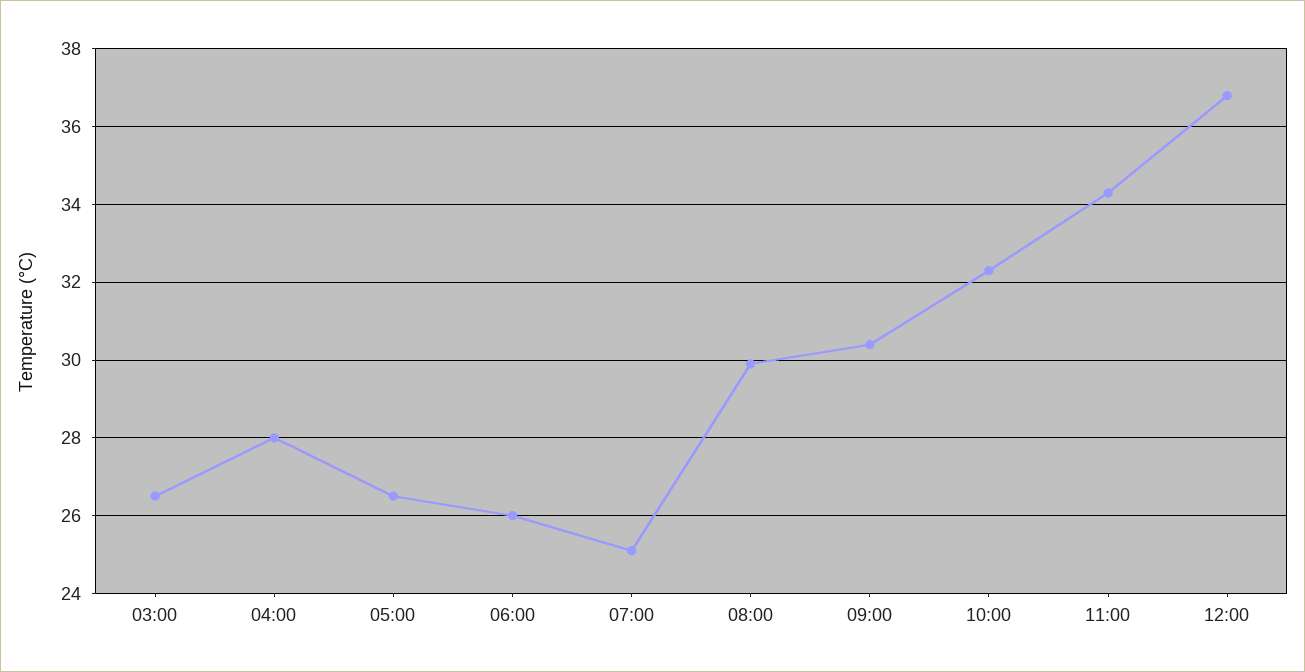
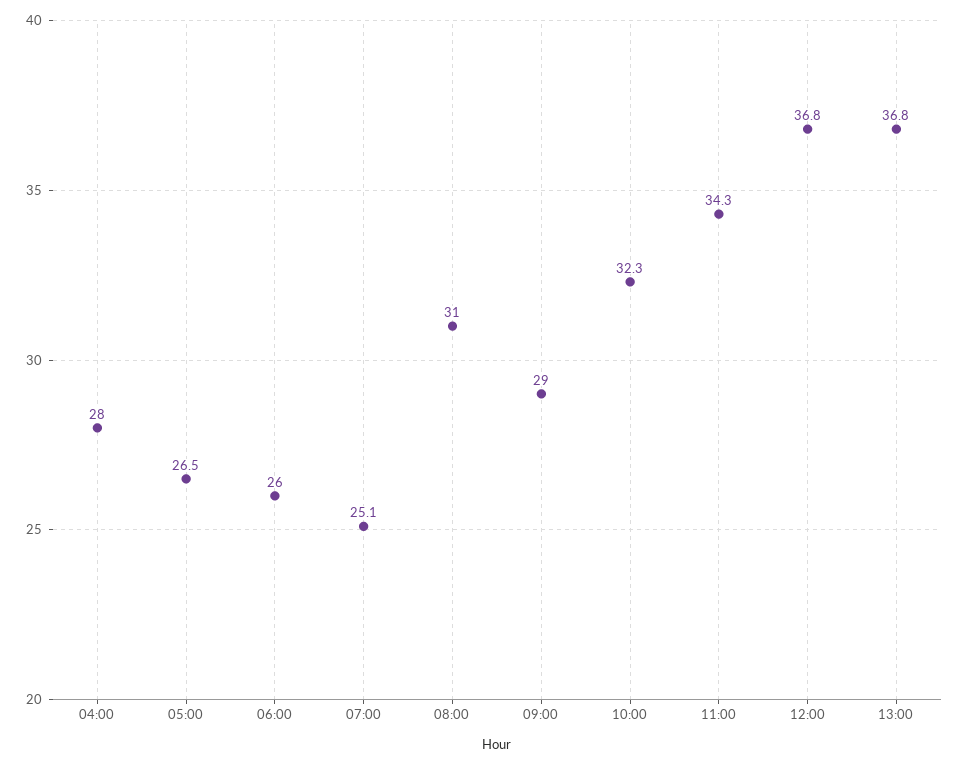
03:00: 26.5 -> none
08:00: 30 -> 31
09:00: 30.5 -> 29
13:00: none -> 36.8

